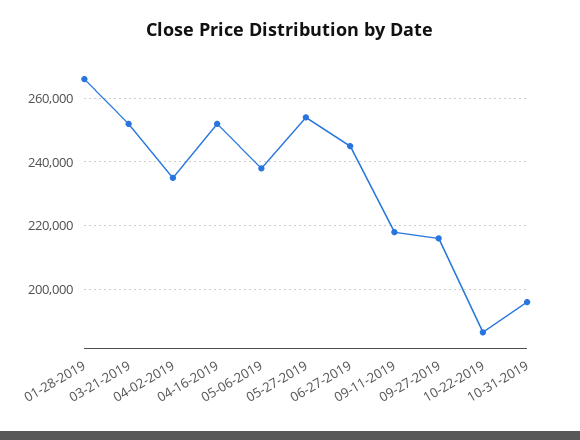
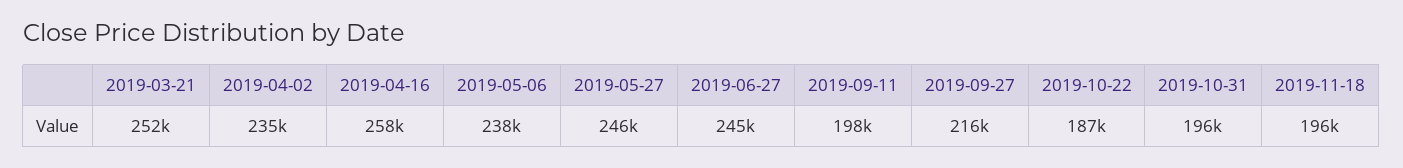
01-28-2019: 266000 -> none
04-16-2019: 252000 -> 258000
05-27-2019: 254000 -> 246000
09-11-2019: 218000 -> 198000
2019-11-18: none -> 196000

